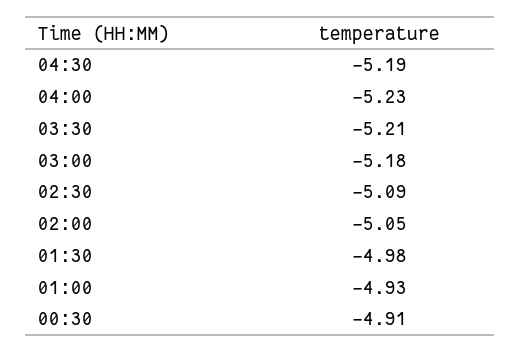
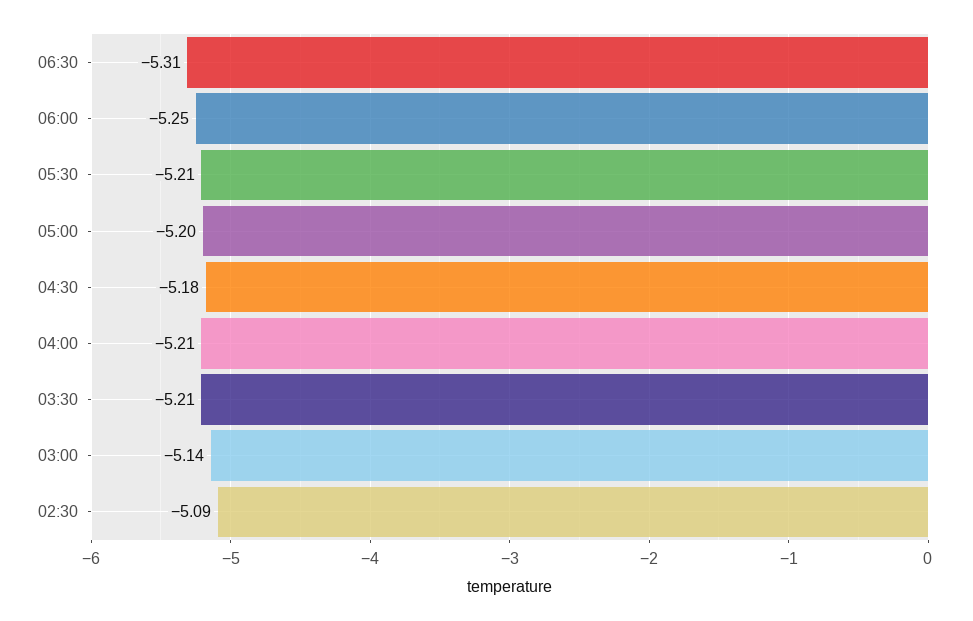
04:30: -5.19 -> -5.18
04:00: -5.23 -> -5.21
03:00: -5.18 -> -5.14
02:00: -5.05 -> none
01:30: -4.98 -> none
01:00: -4.93 -> none
00:30: -4.91 -> none
06:30: none -> -5.31
06:00: none -> -5.25
05:30: none -> -5.21
05:00: none -> -5.2

